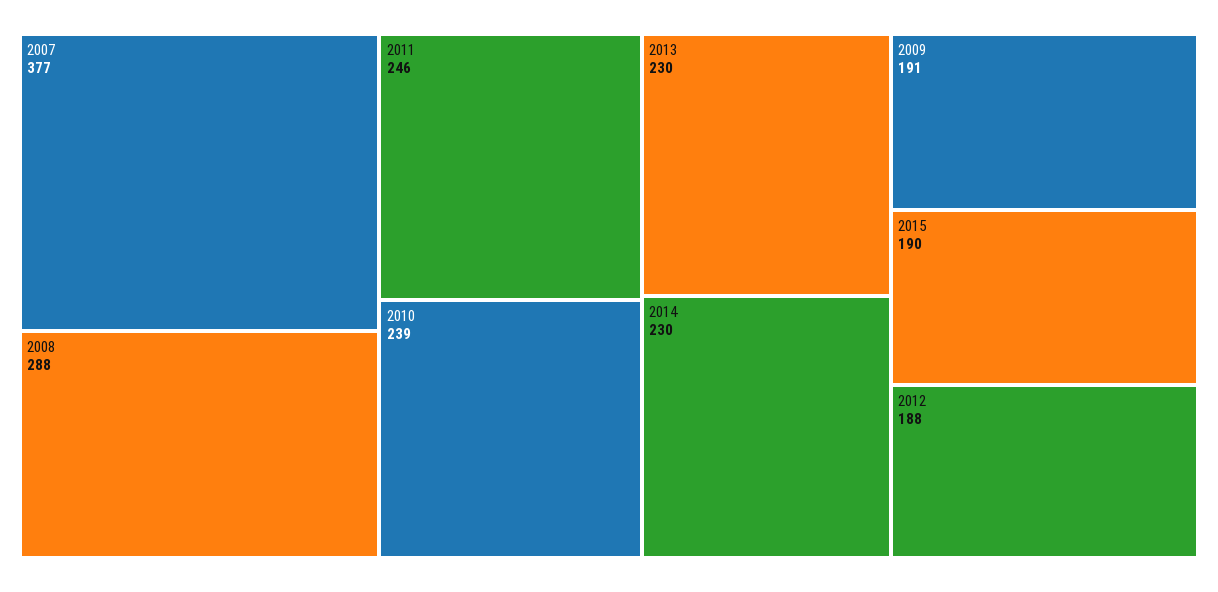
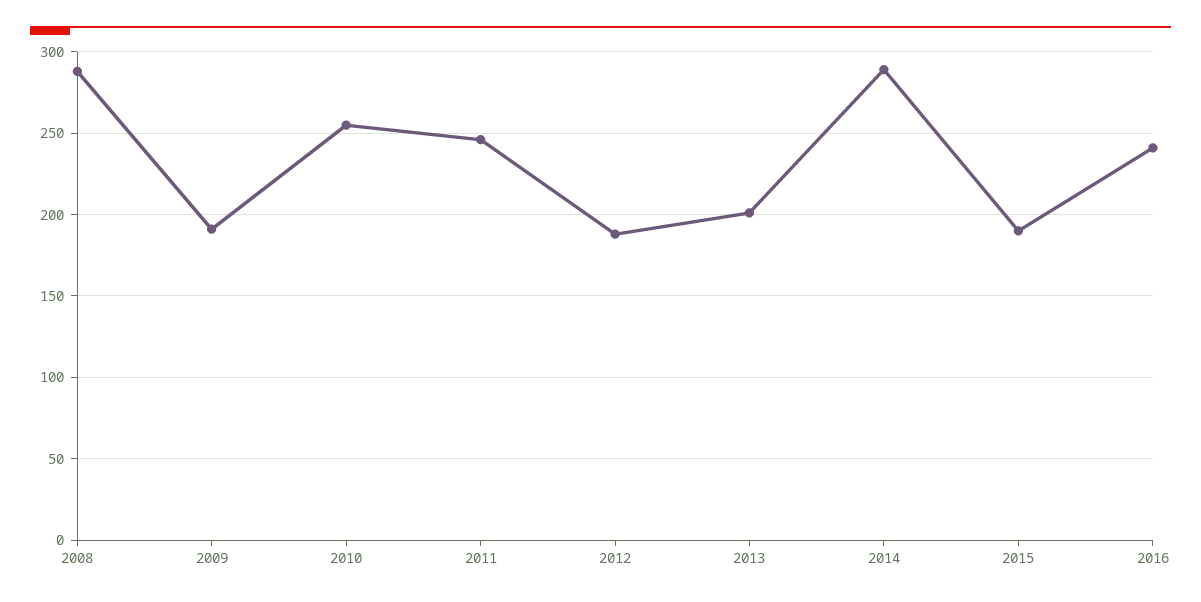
2007: 377 -> none
2010: 239 -> 255
2013: 230 -> 200
2014: 230 -> 290
2016: none -> 240

